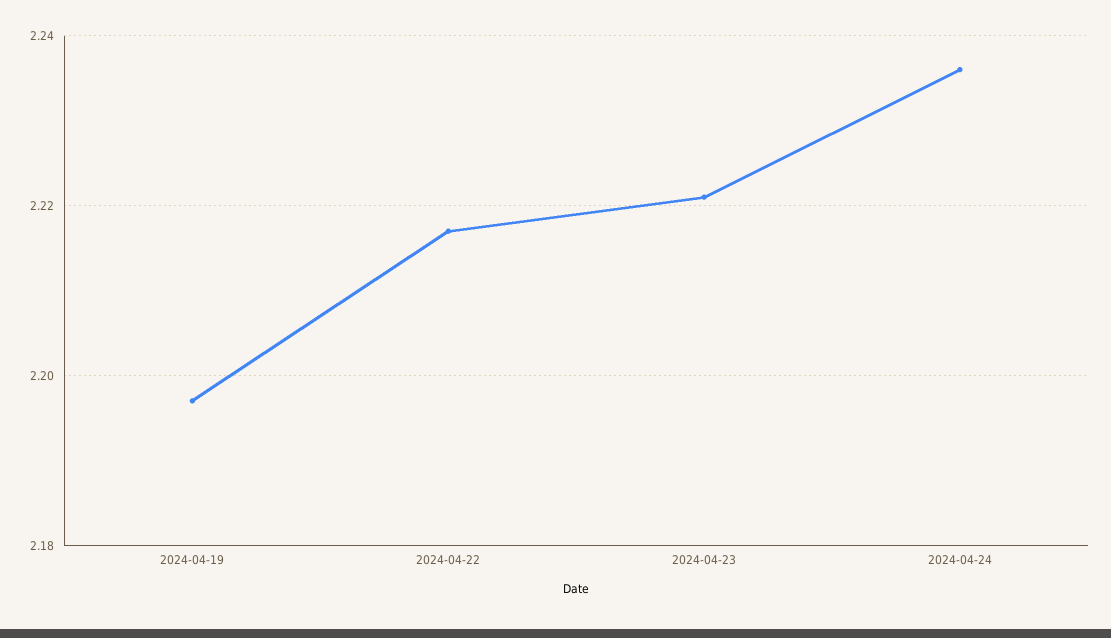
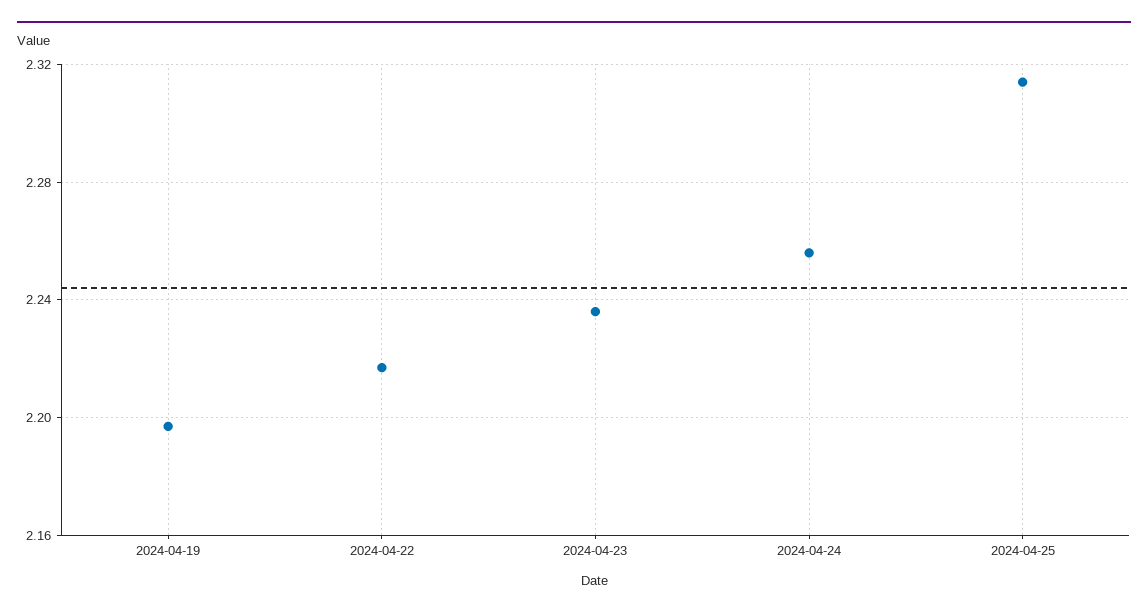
2024-04-23: 2.22 -> 2.235
2024-04-24: 2.235 -> 2.255
2024-04-25: none -> 2.315

